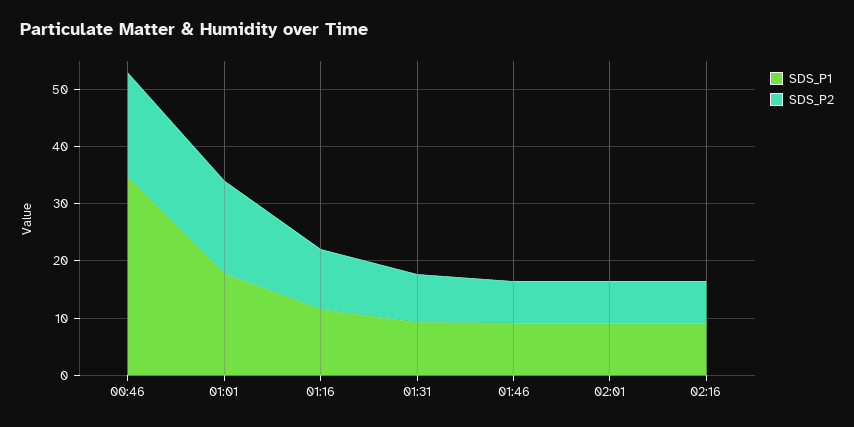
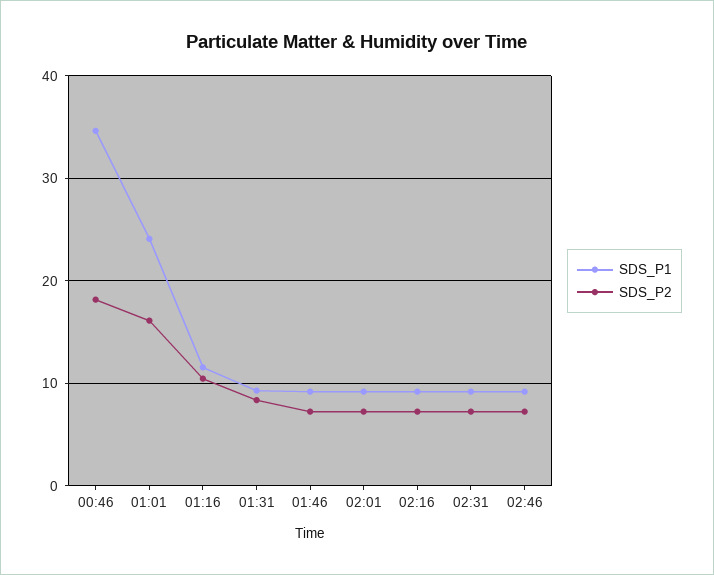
SDS_P1, 01:01: 18 -> 24
SDS_P1, 02:31: none -> 9
SDS_P2, 02:31: none -> 7
SDS_P1, 02:46: none -> 9
SDS_P2, 02:46: none -> 7

